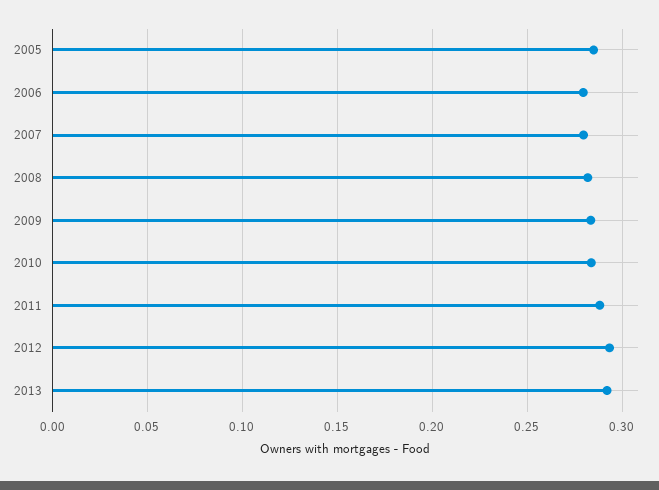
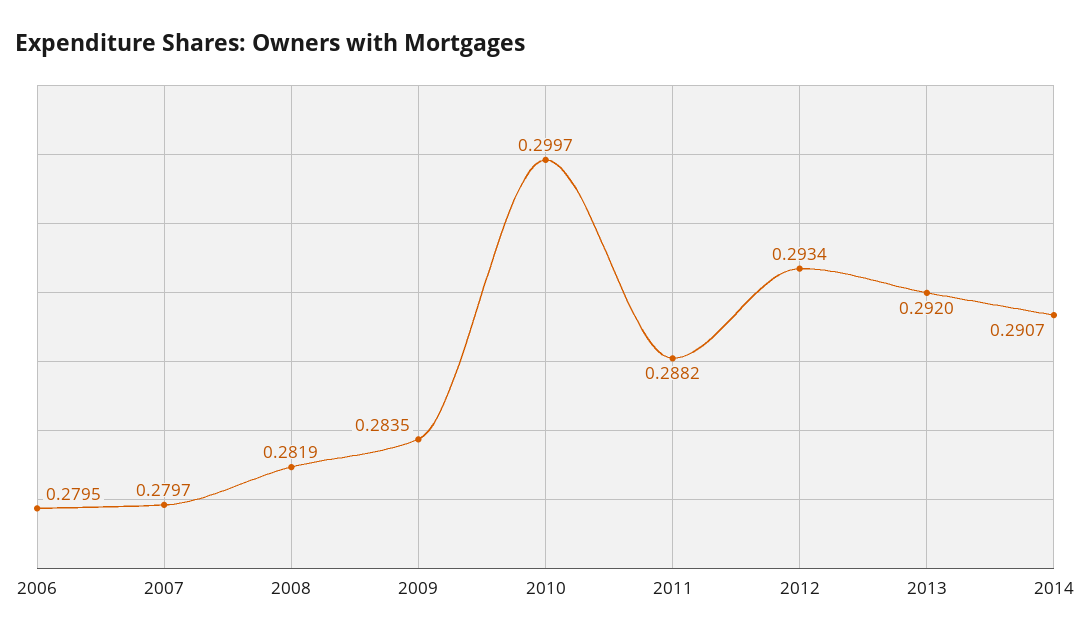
2005: 0.285 -> none
2010: 0.285 -> 0.2997
2014: none -> 0.2907

